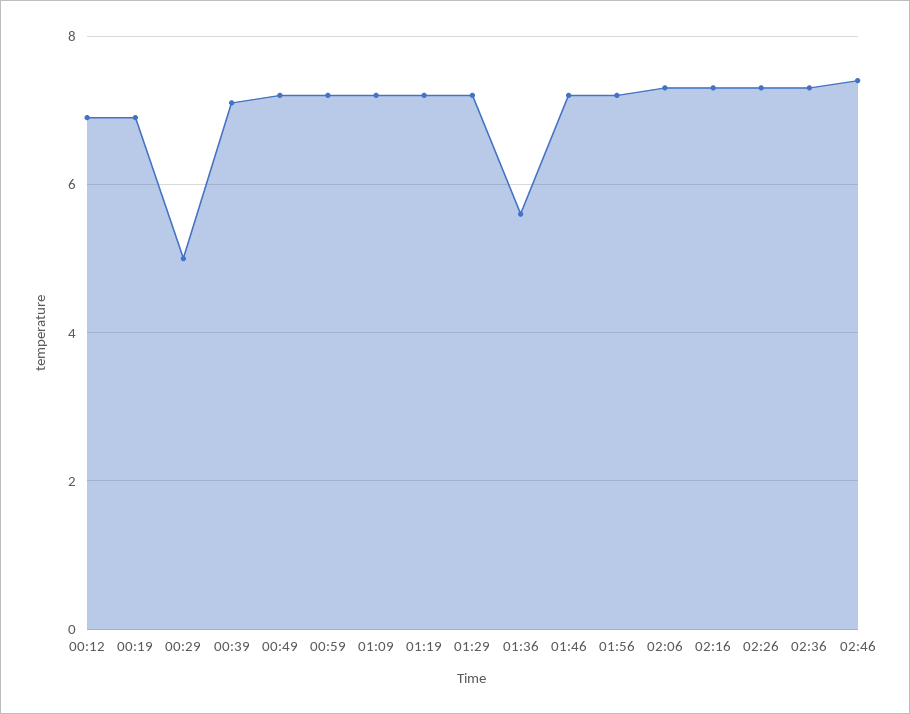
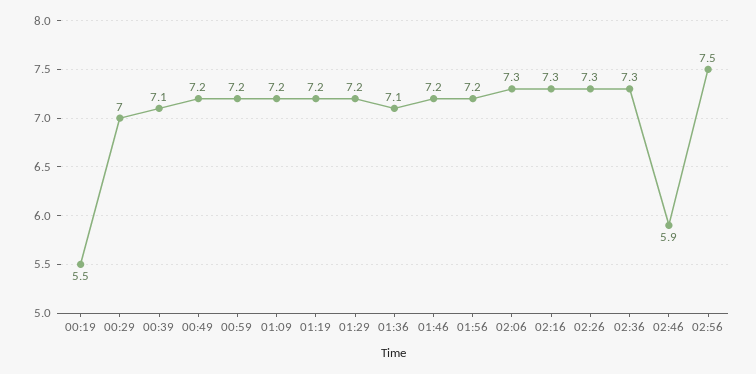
00:12: 7 -> none
00:19: 7 -> 5.5
00:29: 5 -> 7
01:36: 5.5 -> 7.1
02:46: 7.5 -> 5.9
02:56: none -> 7.5

